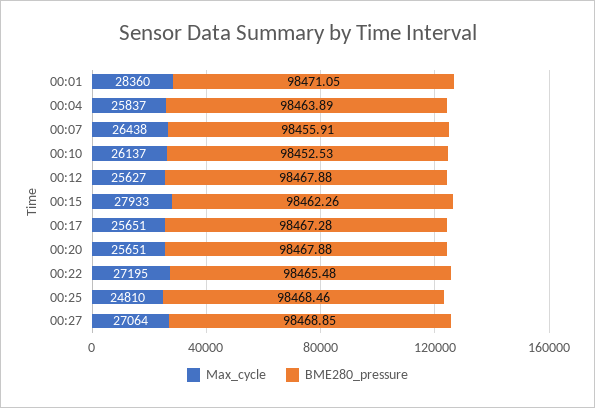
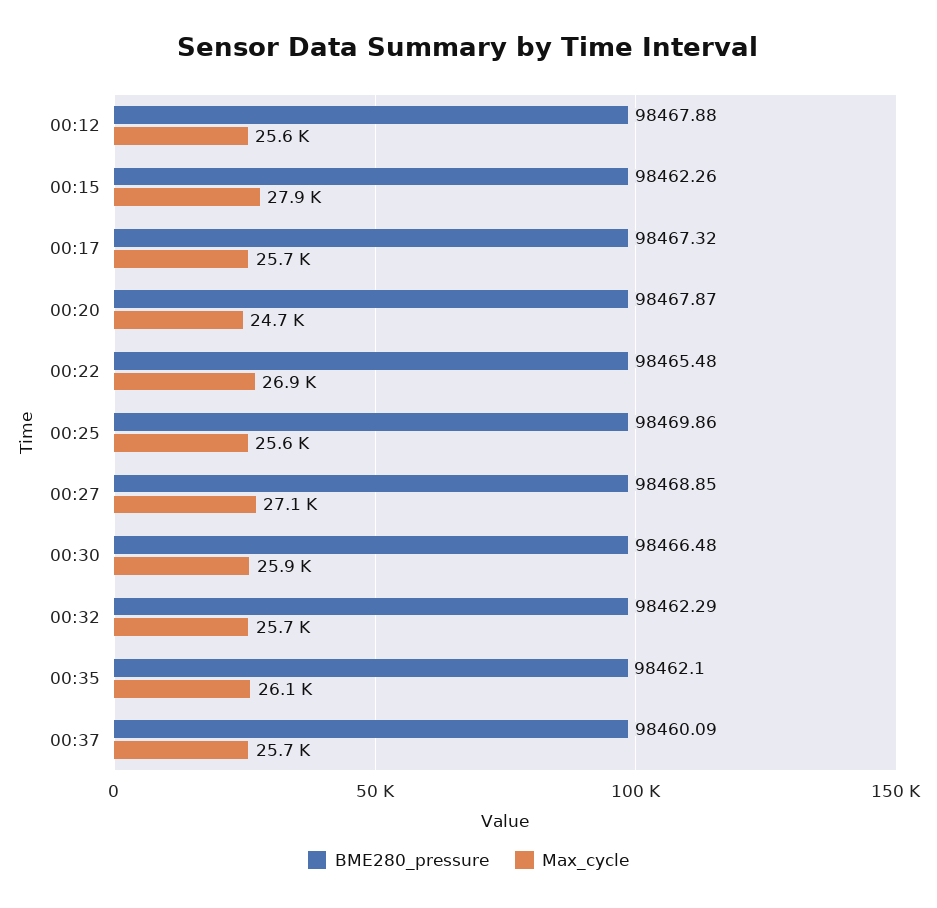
Max_cycle, 00:01: 28360 -> none
BME280_pressure, 00:01: 98471.05 -> none
Max_cycle, 00:04: 25837 -> none
BME280_pressure, 00:04: 98463.89 -> none
Max_cycle, 00:07: 26438 -> none
BME280_pressure, 00:07: 98455.91 -> none
Max_cycle, 00:10: 26137 -> none
BME280_pressure, 00:10: 98452.53 -> none
BME280_pressure, 00:17: 98467.28 -> 98467.32
Max_cycle, 00:20: 25651 -> 24700
BME280_pressure, 00:20: 98467.88 -> 98467.87
Max_cycle, 00:22: 27195 -> 26900
Max_cycle, 00:25: 24810 -> 25600
BME280_pressure, 00:25: 98468.46 -> 98469.86
BME280_pressure, 00:30: none -> 98466.48
Max_cycle, 00:30: none -> 25900
BME280_pressure, 00:32: none -> 98462.29
Max_cycle, 00:32: none -> 25700
BME280_pressure, 00:35: none -> 98462.1
Max_cycle, 00:35: none -> 26100
BME280_pressure, 00:37: none -> 98460.09
Max_cycle, 00:37: none -> 25700

